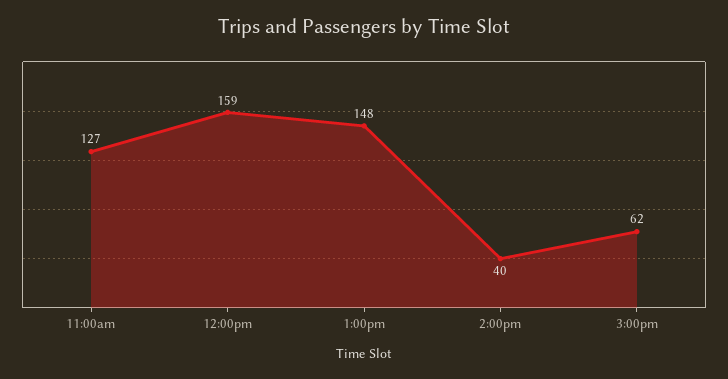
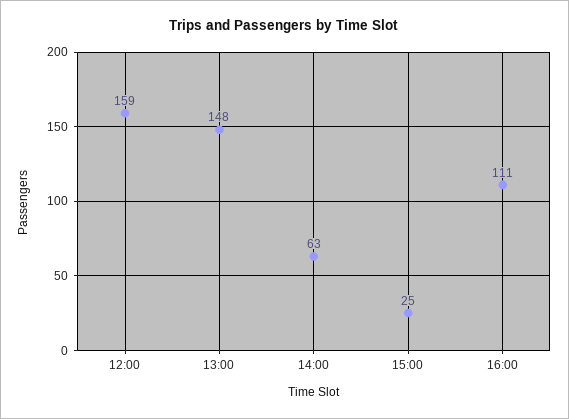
11:00am: 127 -> none
2:00pm: 40 -> 63
3:00pm: 62 -> 25
16:00: none -> 111

